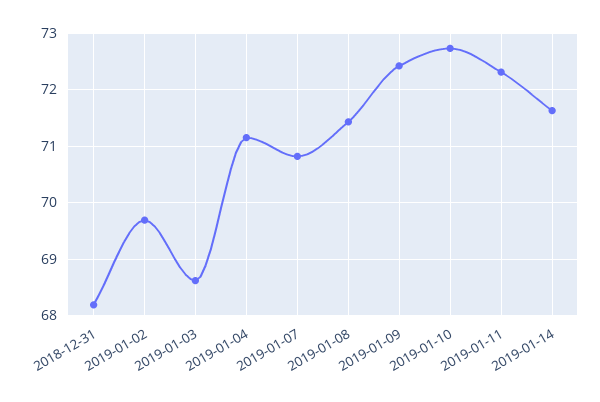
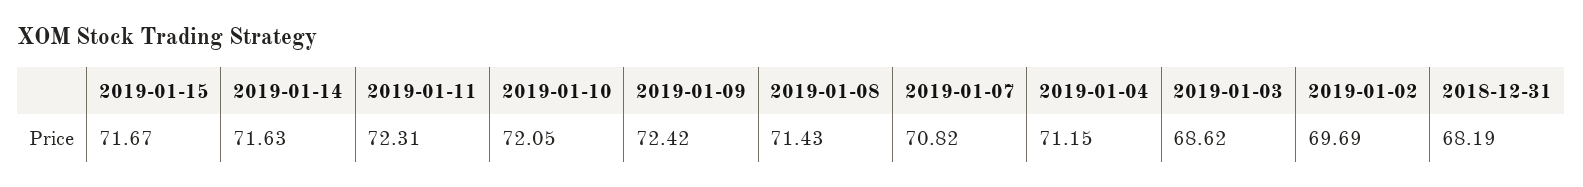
2019-01-10: 72.8 -> 72.05
2019-01-15: none -> 71.67

